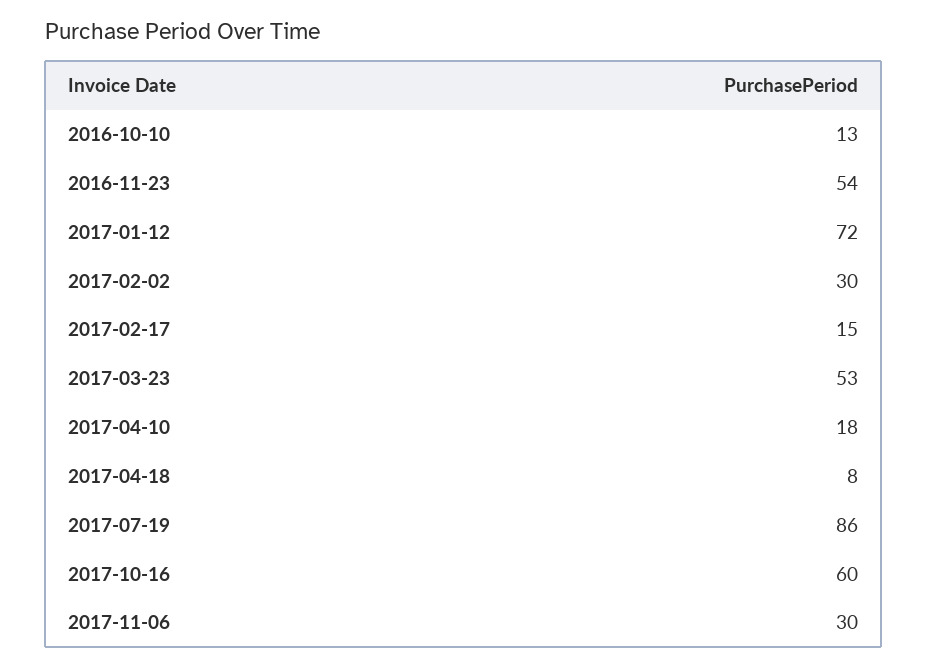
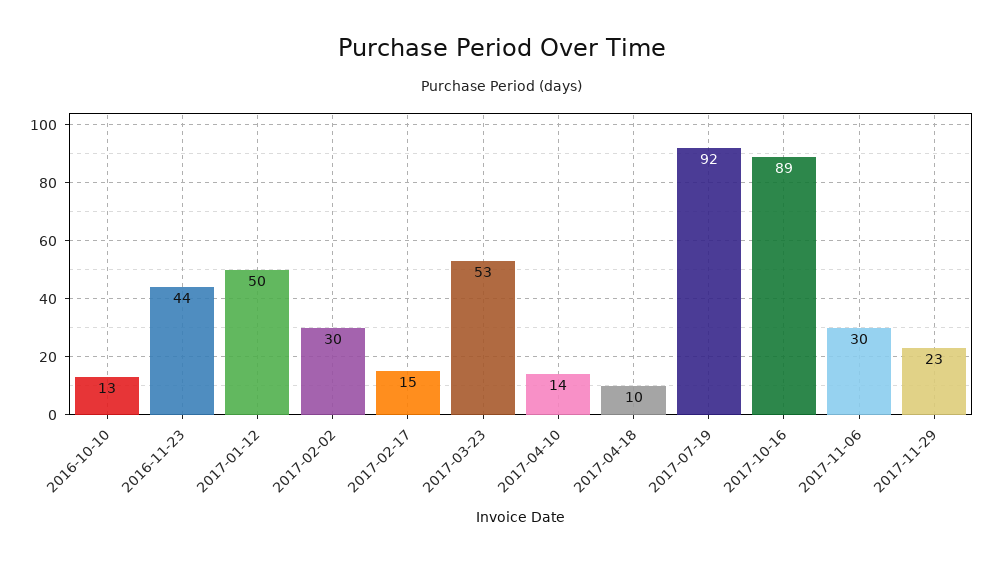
2016-11-23: 54 -> 44
2017-01-12: 72 -> 50
2017-04-10: 18 -> 14
2017-04-18: 8 -> 10
2017-07-19: 86 -> 92
2017-10-16: 60 -> 89
2017-11-29: none -> 23

